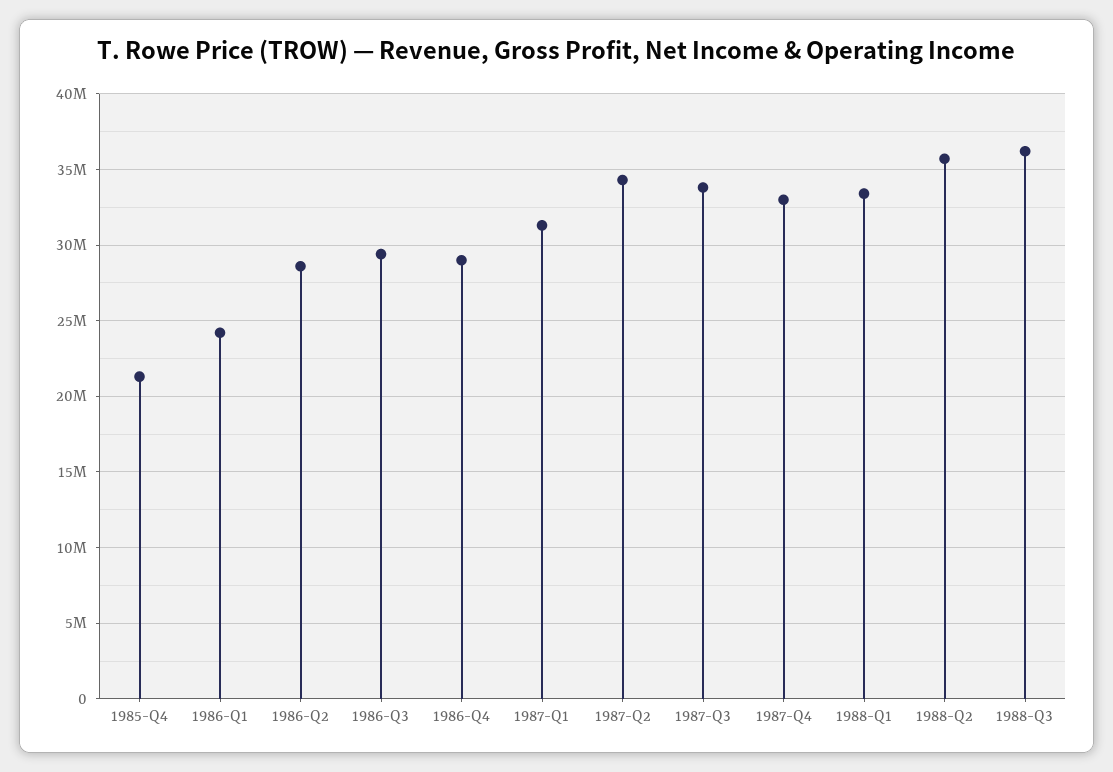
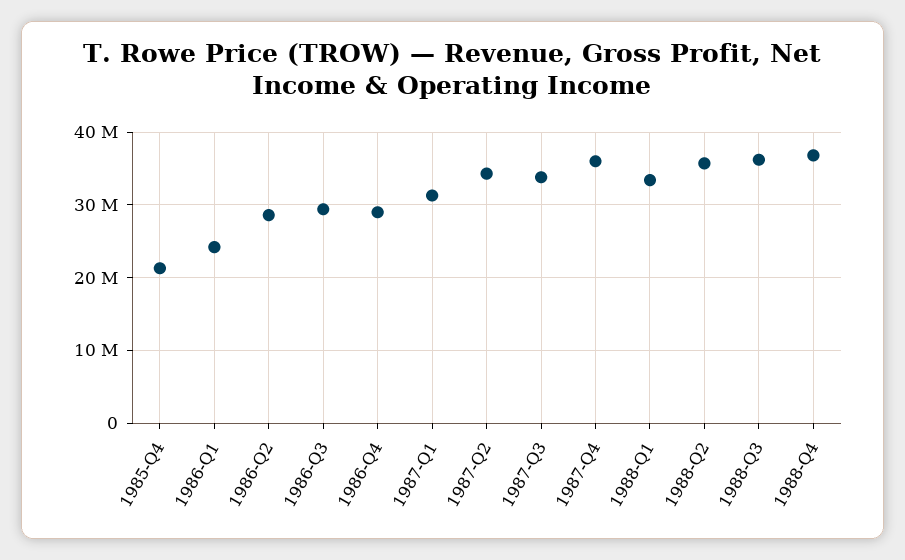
1987-Q4: 33000000 -> 36000000
1988-Q4: none -> 37000000

